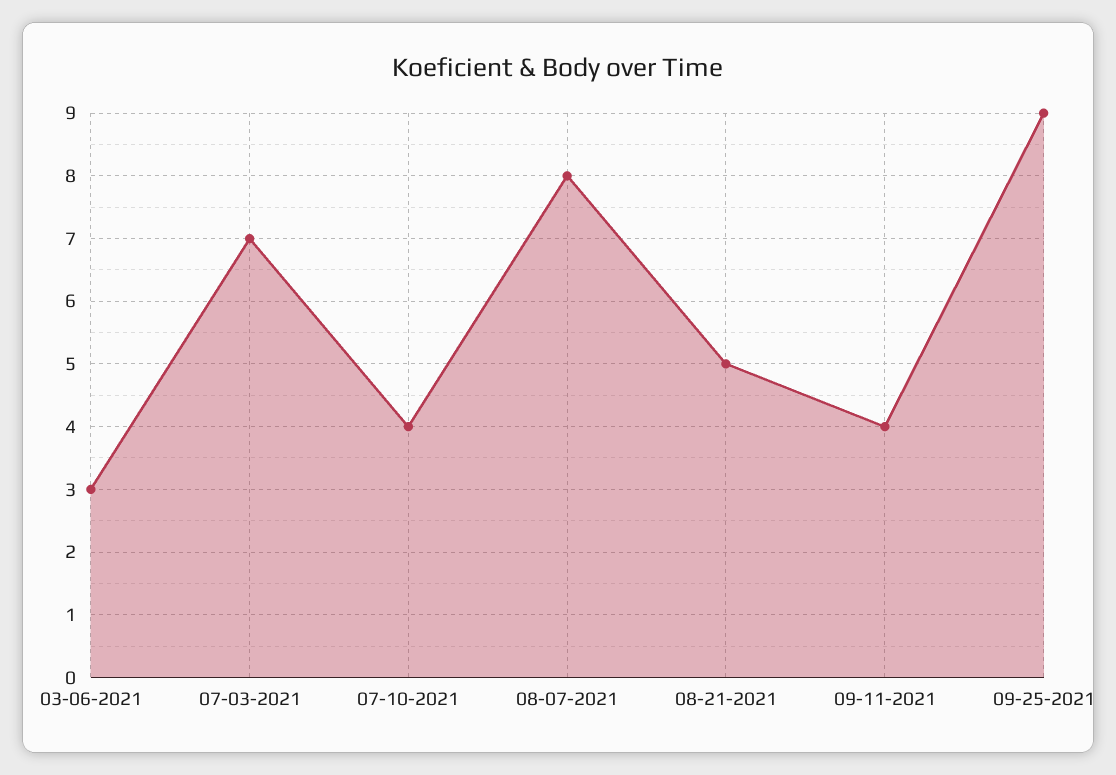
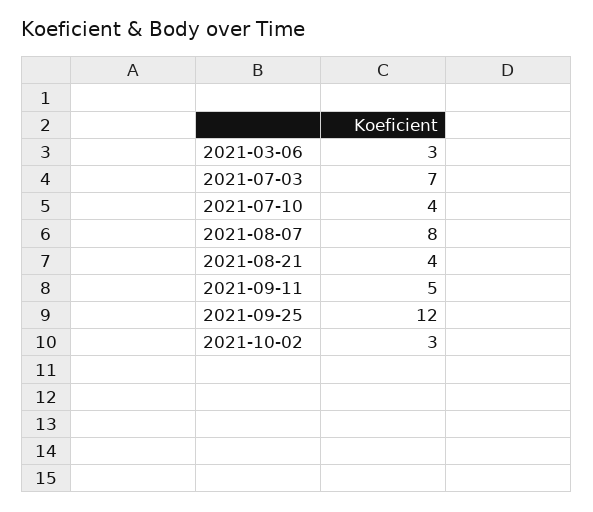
08-21-2021: 5 -> 4
09-11-2021: 4 -> 5
09-25-2021: 9 -> 12
2021-10-02: none -> 3

